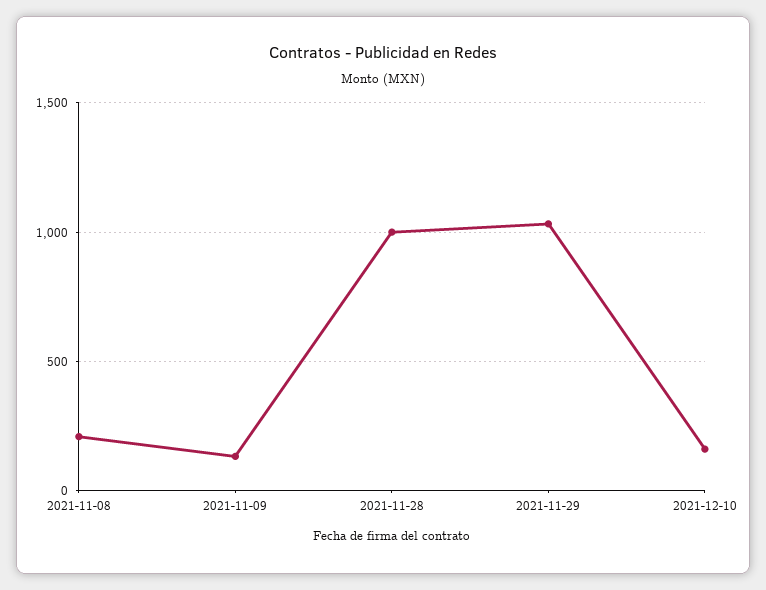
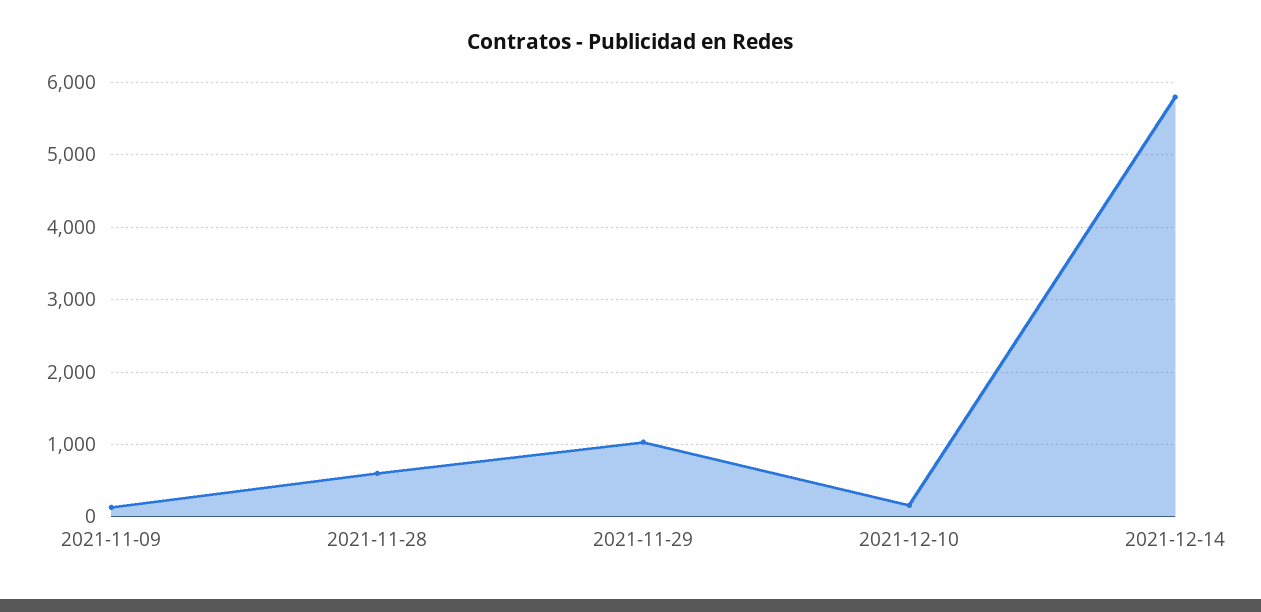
2021-11-08: 200 -> none
2021-11-28: 1000 -> 600
2021-12-14: none -> 5800

